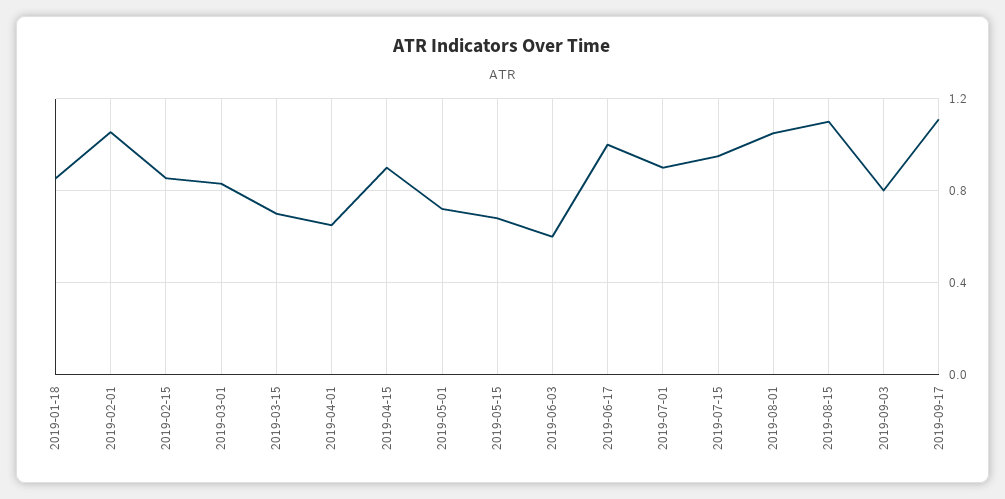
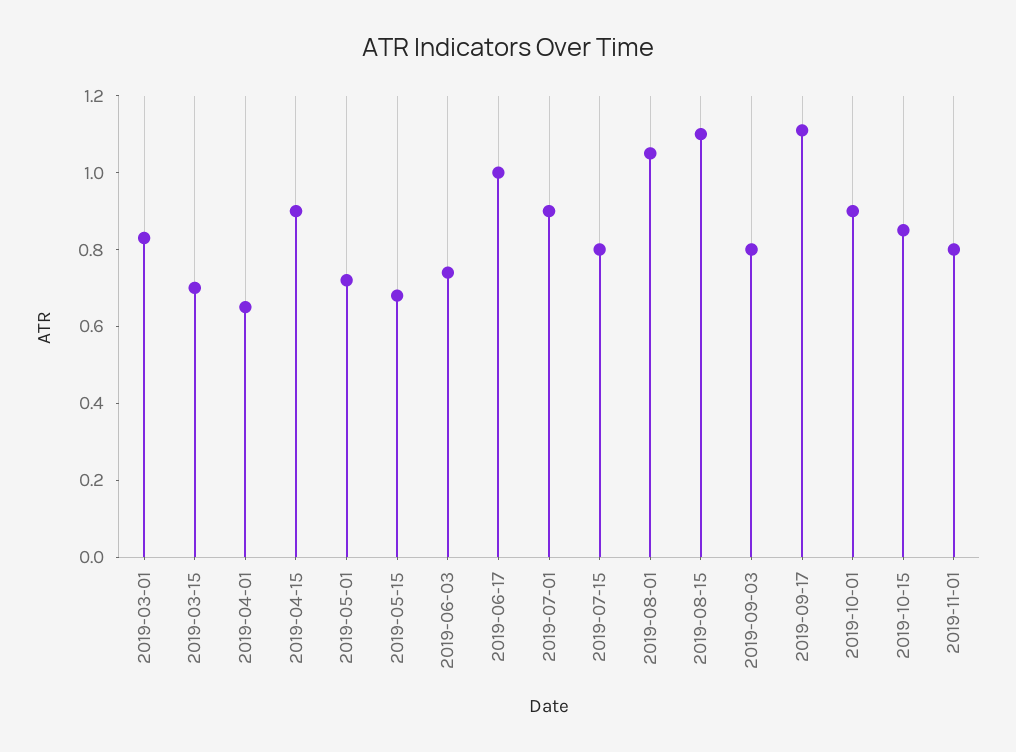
2019-01-18: 0.85 -> none
2019-02-01: 1.05 -> none
2019-02-15: 0.85 -> none
2019-06-03: 0.6 -> 0.75
2019-07-15: 0.95 -> 0.8
2019-10-01: none -> 0.9
2019-10-15: none -> 0.85
2019-11-01: none -> 0.8

